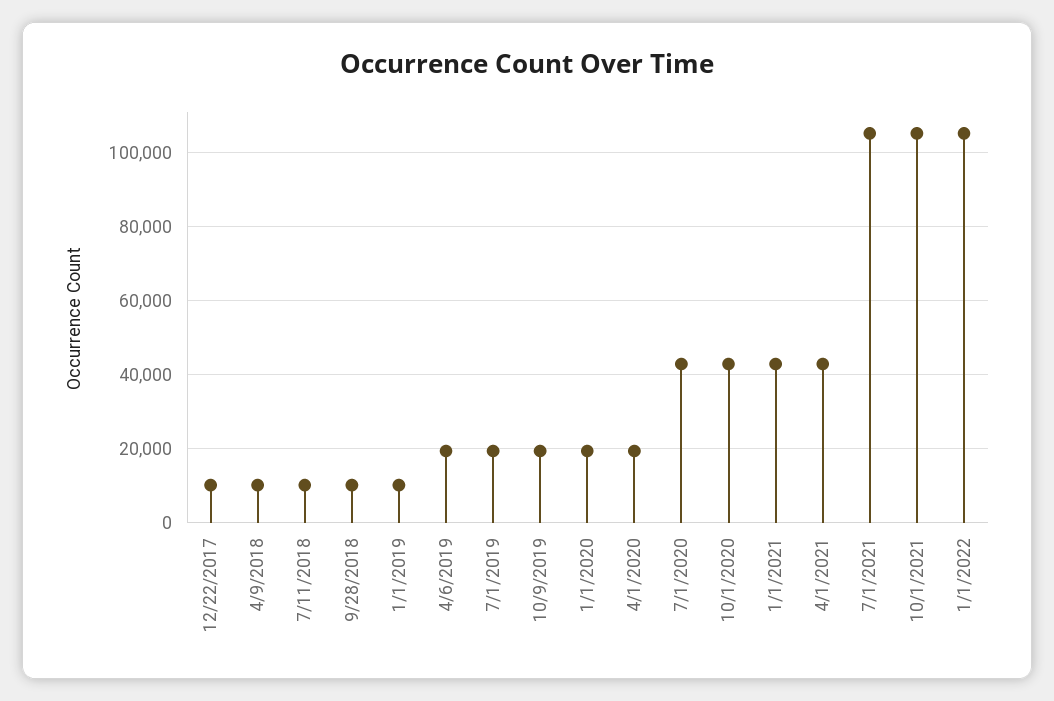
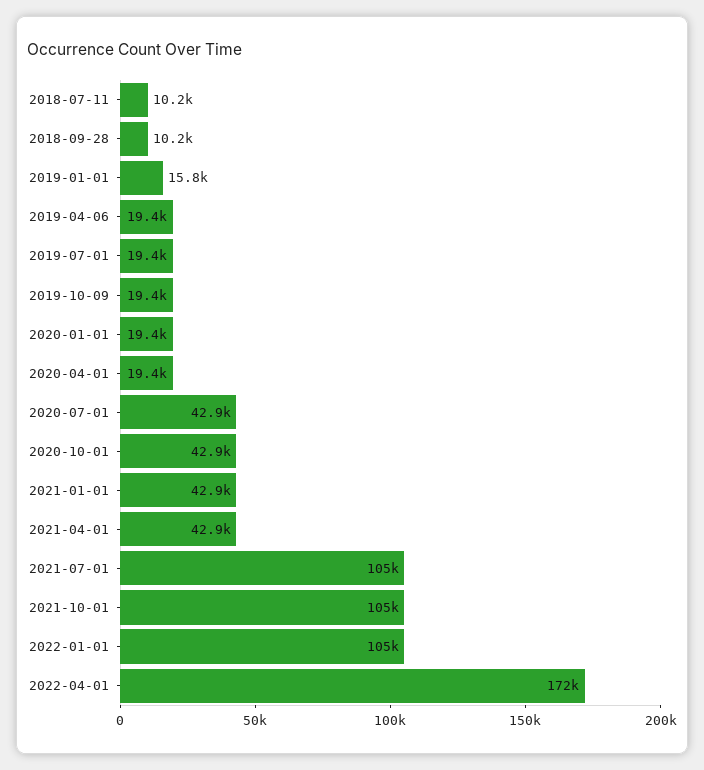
12/22/2017: 10000 -> none
4/9/2018: 10000 -> none
1/1/2019: 10000 -> 15800
2022-04-01: none -> 172000

